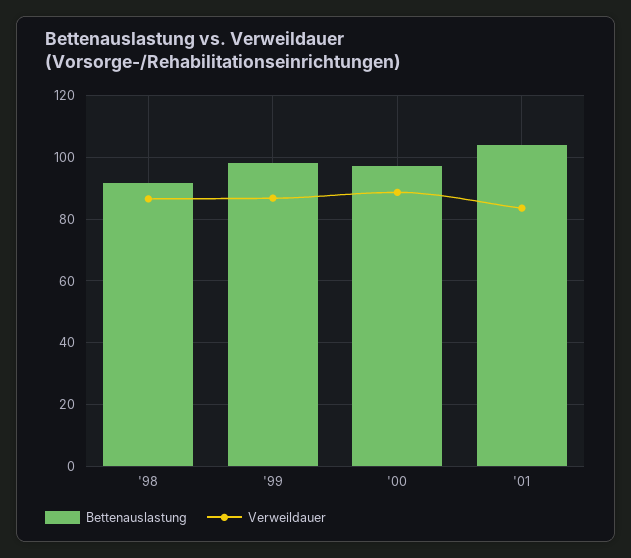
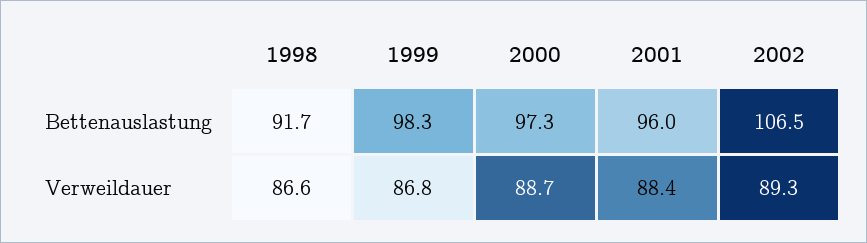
Bettenauslastung, '01: 104 -> 96
Verweildauer, '01: 84 -> 88.4
Bettenauslastung, 2002: none -> 106.5
Verweildauer, 2002: none -> 89.3

